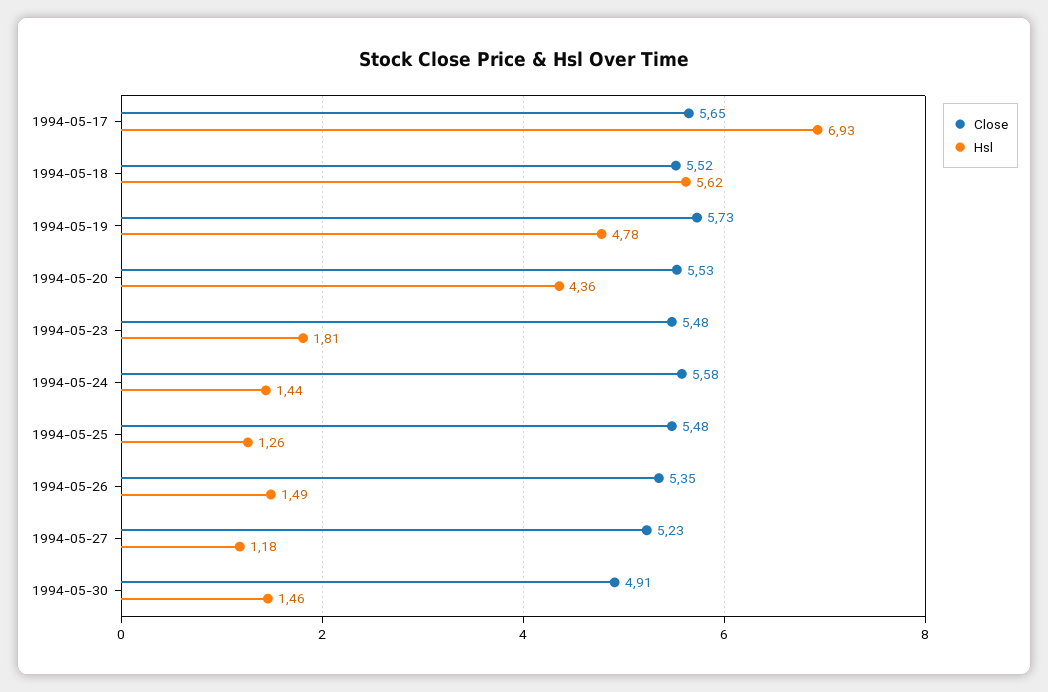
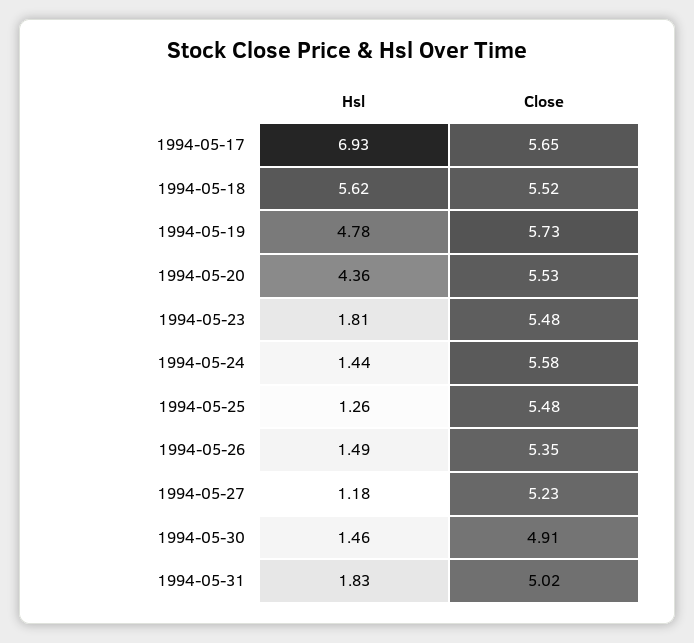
Hsl, 1994-05-31: none -> 1.83
Close, 1994-05-31: none -> 5.02

